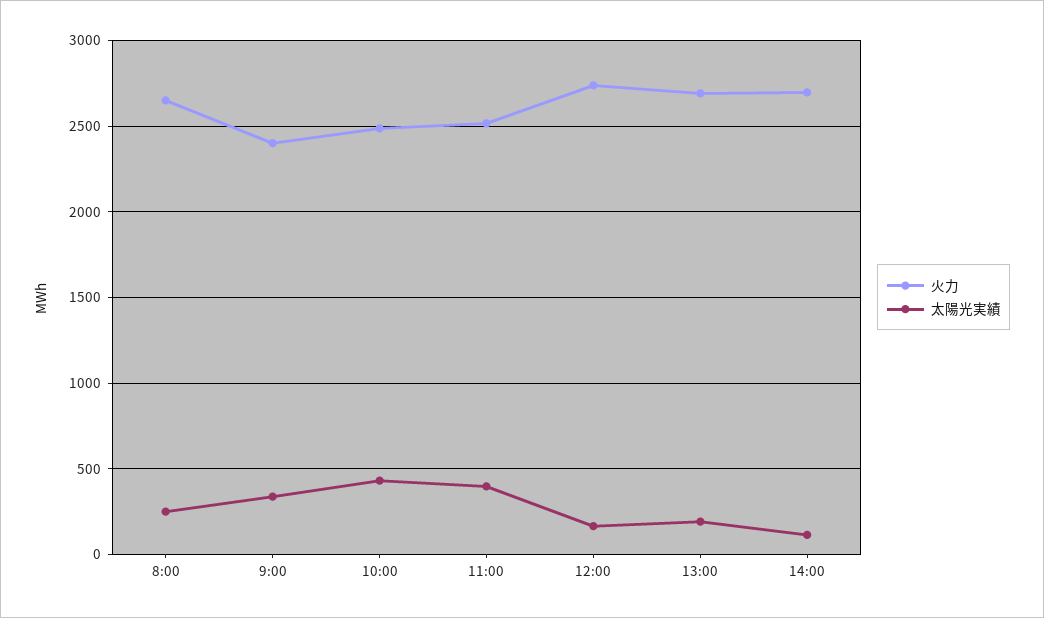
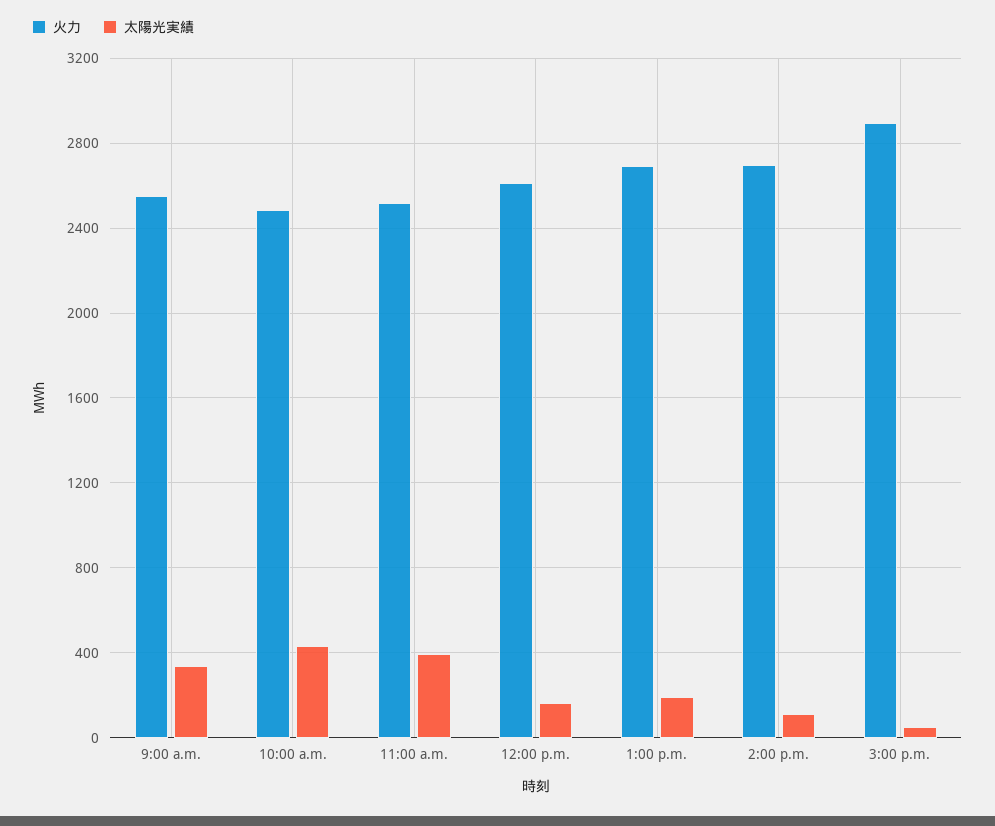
火力, 8:00: 2650 -> none
太陽光実績, 8:00: 250 -> none
火力, 9:00: 2400 -> 2550
火力, 12:00: 2750 -> 2600
火力, 3:00 p.m.: none -> 2900
太陽光実績, 3:00 p.m.: none -> 50

